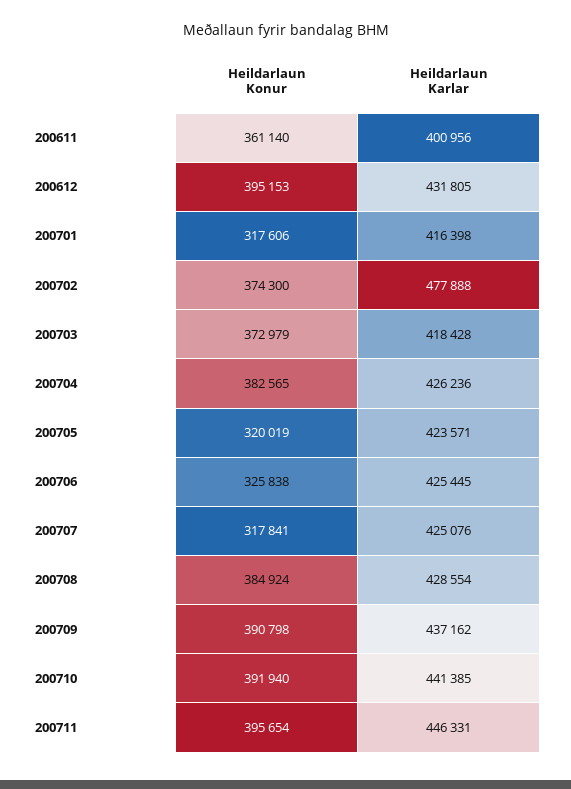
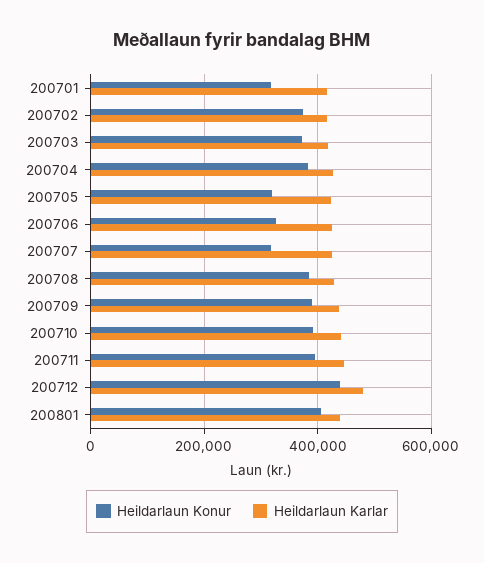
Heildarlaun Konur, 200611: 361140 -> none
Heildarlaun Karlar, 200611: 400956 -> none
Heildarlaun Konur, 200612: 395153 -> none
Heildarlaun Karlar, 200612: 431805 -> none
Heildarlaun Karlar, 200702: 477888 -> 420000
Heildarlaun Konur, 200712: none -> 440000
Heildarlaun Karlar, 200712: none -> 480000
Heildarlaun Konur, 200801: none -> 400000
Heildarlaun Karlar, 200801: none -> 440000

